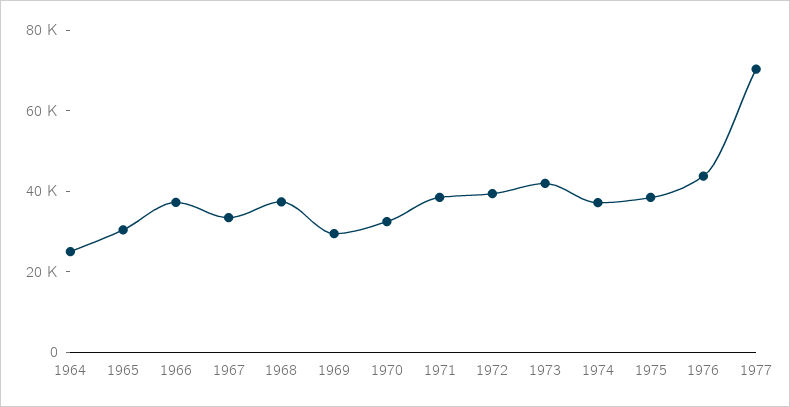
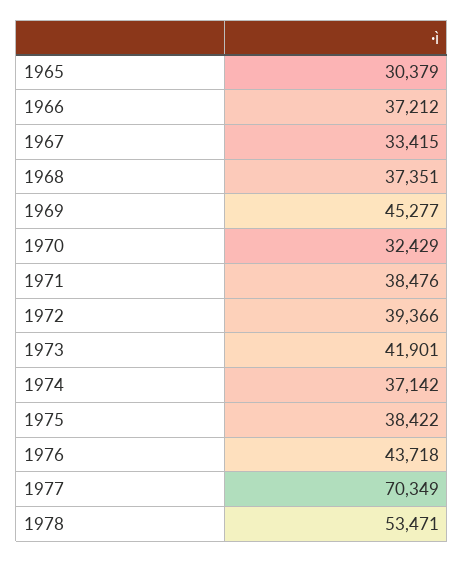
1964: 25000 -> none
1969: 30000 -> 45277
1978: none -> 53471

